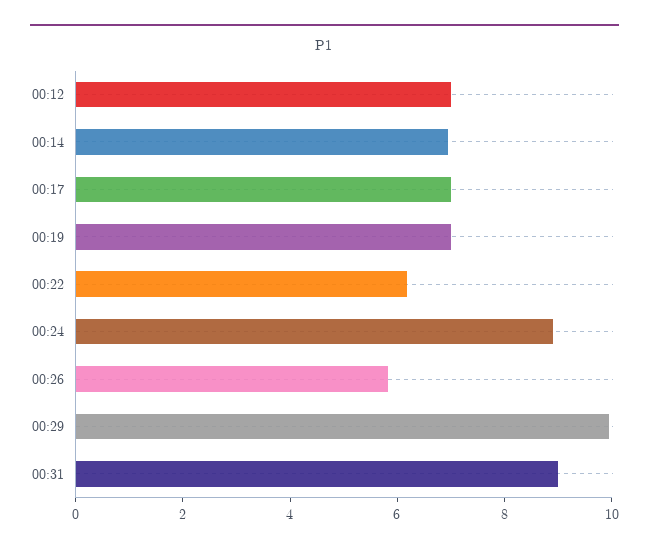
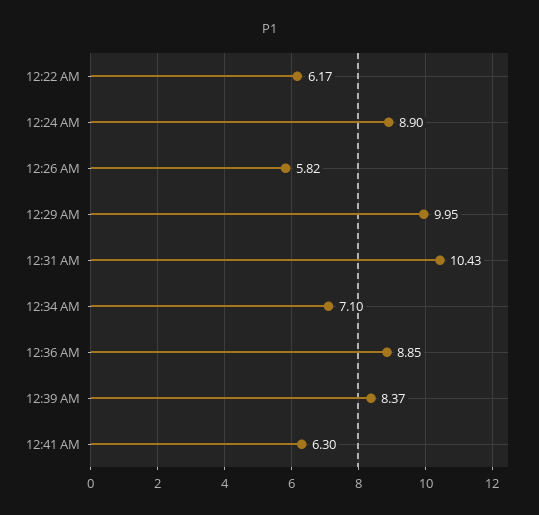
00:12: 7 -> none
00:14: 7 -> none
00:17: 7 -> none
00:19: 7 -> none
00:31: 9 -> 10.43
12:34 AM: none -> 7.1
12:36 AM: none -> 8.85
12:39 AM: none -> 8.37
12:41 AM: none -> 6.3

